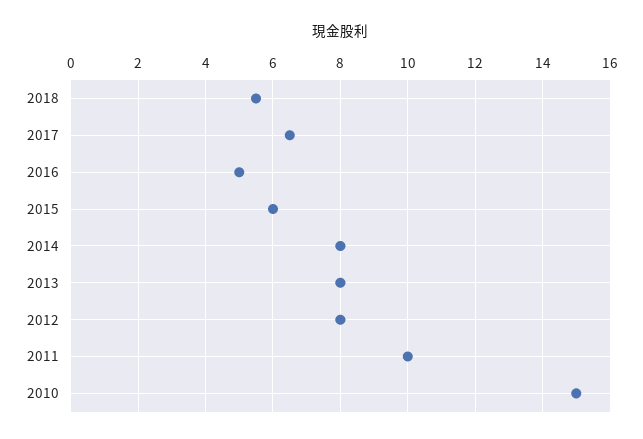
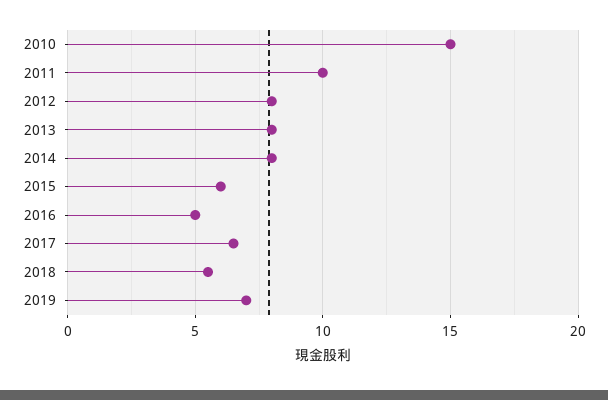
2019: none -> 7

